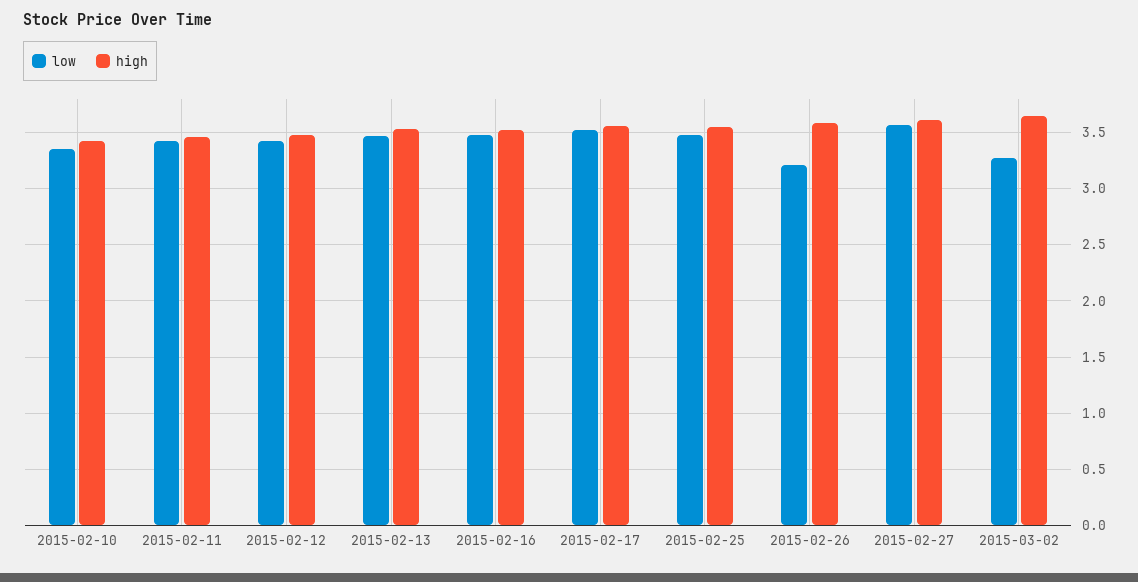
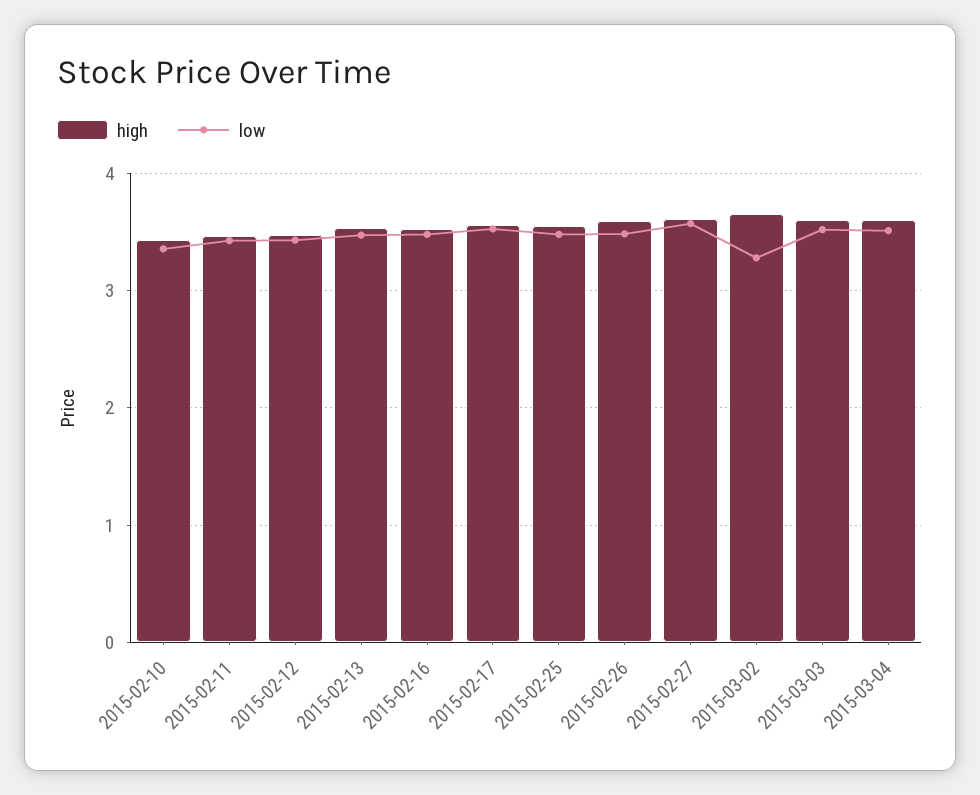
low, 2015-02-26: 3.2 -> 3.5
high, 2015-03-03: none -> 3.6
low, 2015-03-03: none -> 3.5
high, 2015-03-04: none -> 3.6
low, 2015-03-04: none -> 3.5

